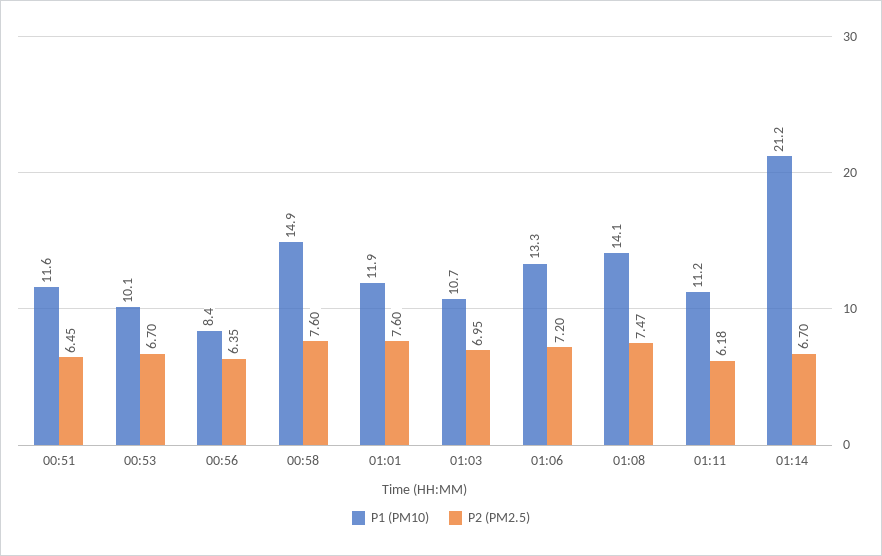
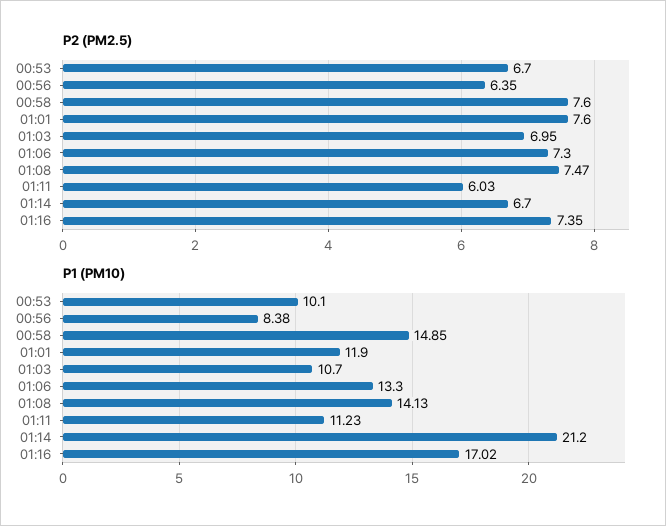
P1 (PM10), 00:51: 11.6 -> none
P2 (PM2.5), 00:51: 6.45 -> none
P2 (PM2.5), 01:06: 7.2 -> 7.3
P2 (PM2.5), 01:11: 6.18 -> 6.03
P2 (PM2.5), 01:16: none -> 7.35
P1 (PM10), 01:16: none -> 17.02

